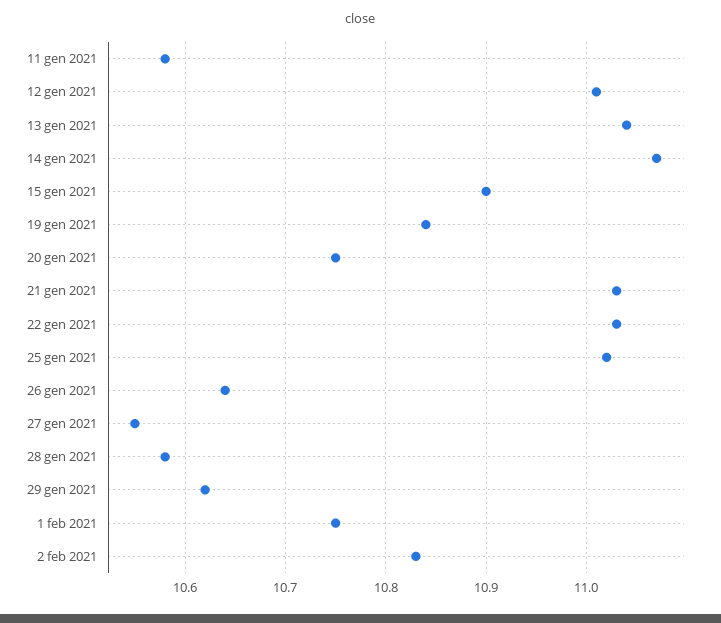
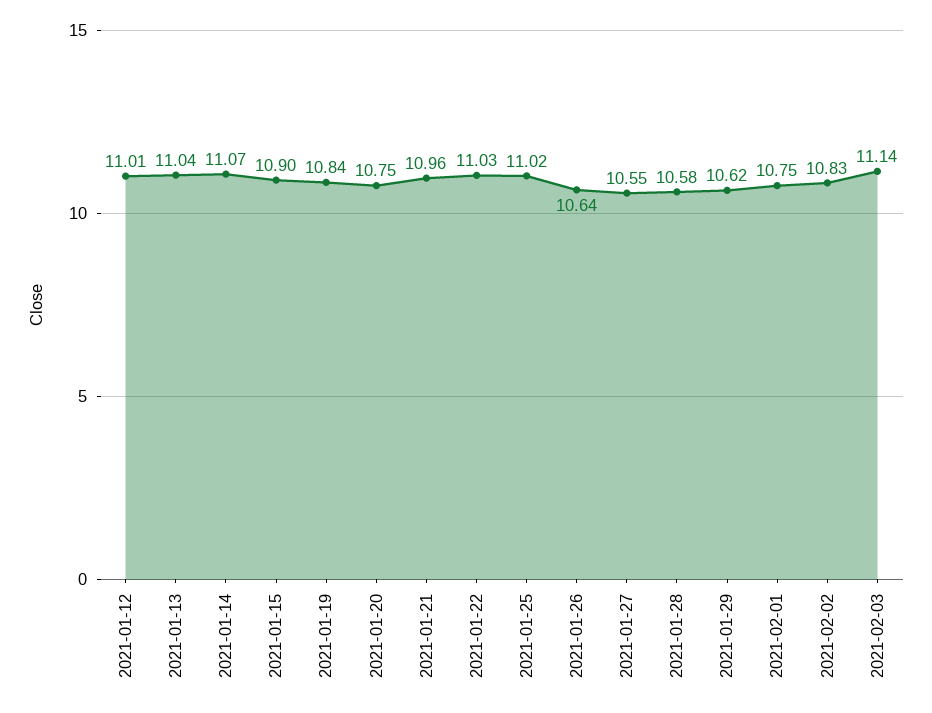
11 gen 2021: 10.58 -> none
21 gen 2021: 11.03 -> 10.96
2021-02-03: none -> 11.14

